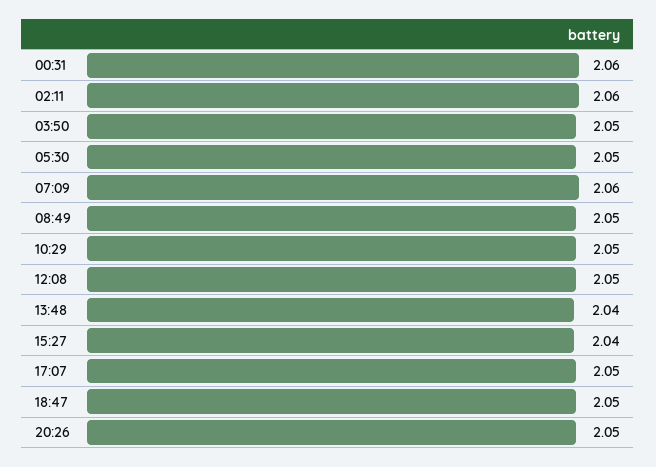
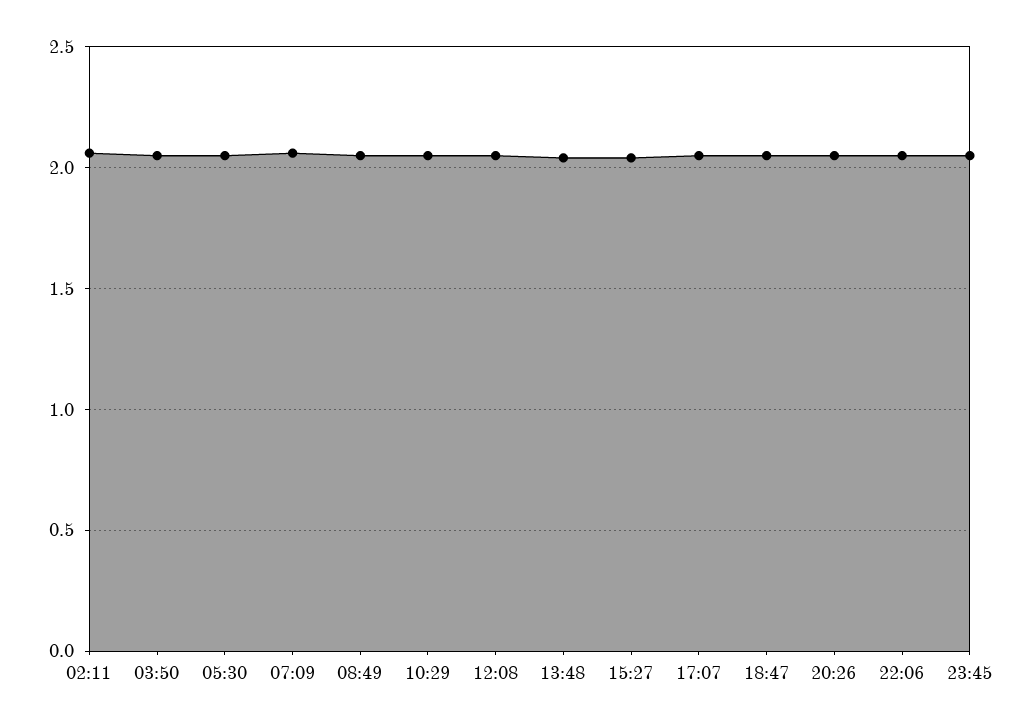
00:31: 2.06 -> none
22:06: none -> 2.05
23:45: none -> 2.05

